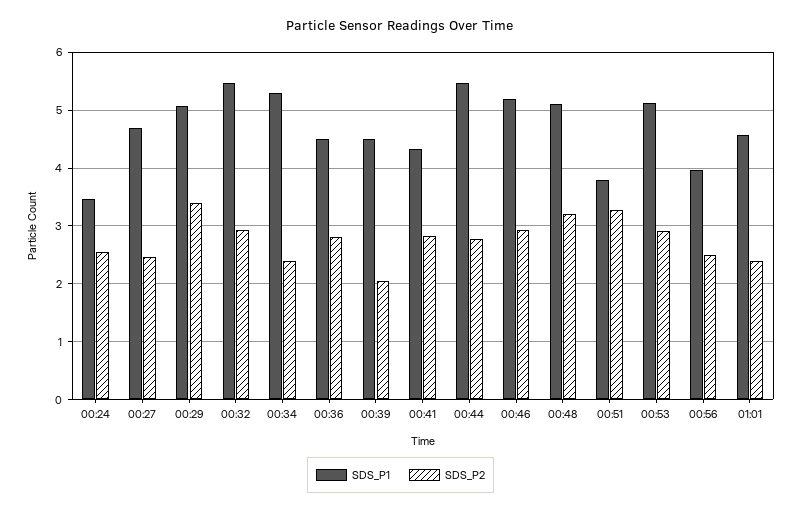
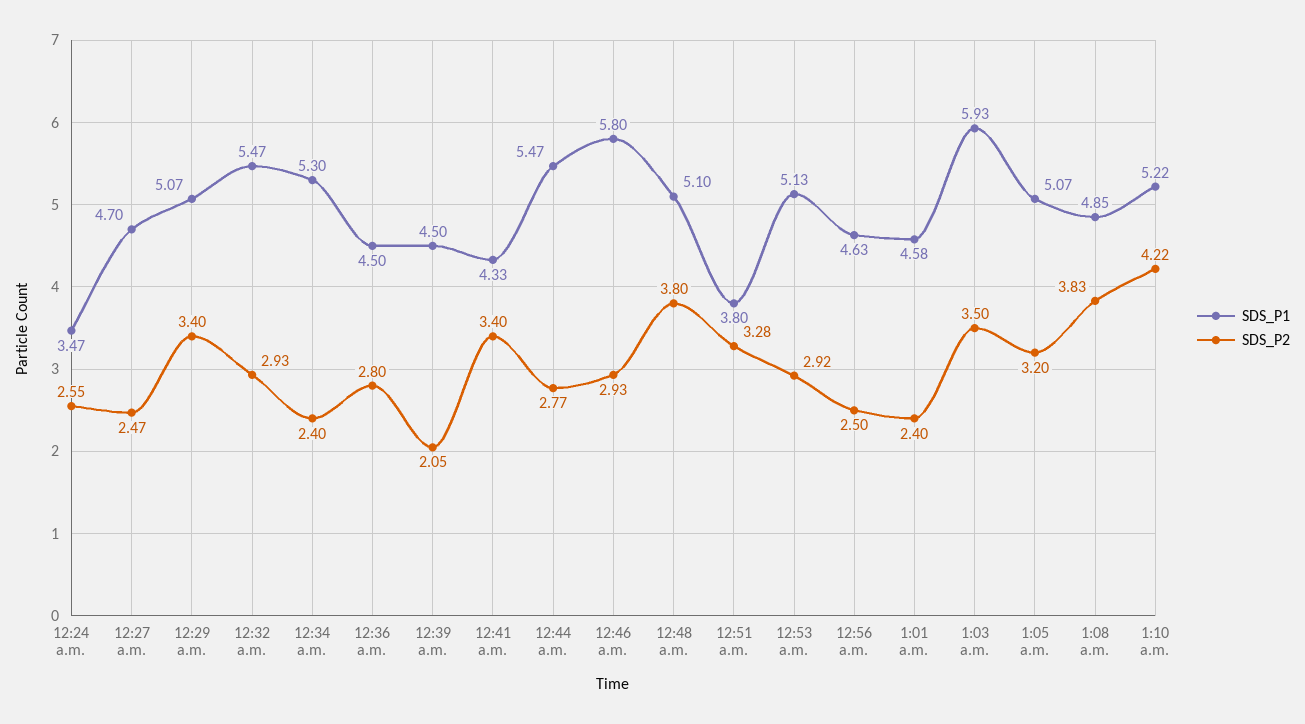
SDS_P2, 00:41: 2.8 -> 3.4
SDS_P1, 00:46: 5.2 -> 5.8
SDS_P2, 00:48: 3.2 -> 3.8
SDS_P1, 00:56: 4 -> 4.63
SDS_P1, 1:03 a.m.: none -> 5.93
SDS_P2, 1:03 a.m.: none -> 3.5
SDS_P1, 1:05 a.m.: none -> 5.07
SDS_P2, 1:05 a.m.: none -> 3.2
SDS_P1, 1:08 a.m.: none -> 4.85
SDS_P2, 1:08 a.m.: none -> 3.83
SDS_P1, 1:10 a.m.: none -> 5.22
SDS_P2, 1:10 a.m.: none -> 4.22

